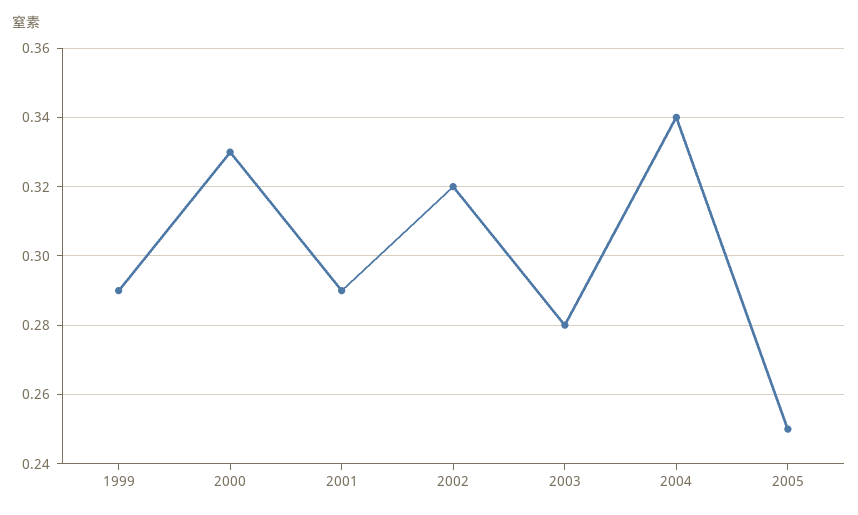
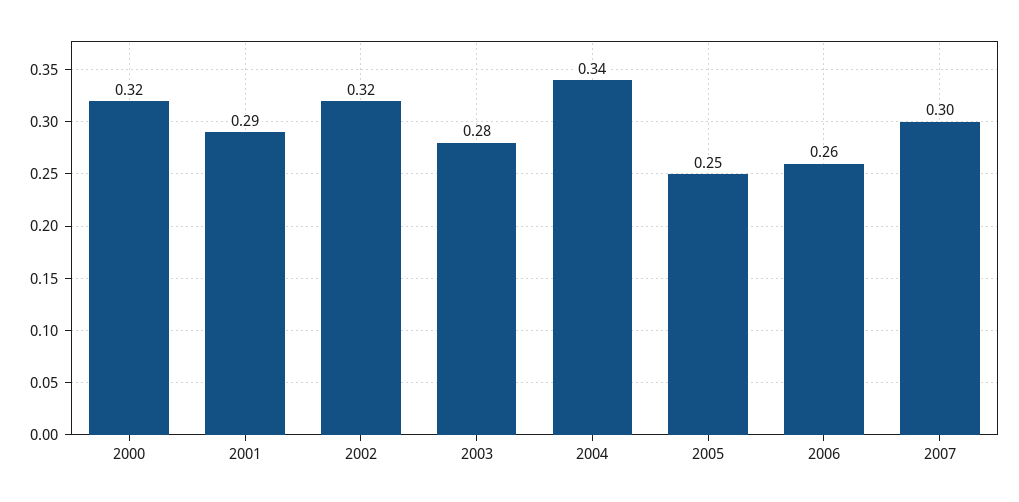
1999: 0.29 -> none
2000: 0.33 -> 0.32
2006: none -> 0.26
2007: none -> 0.3

